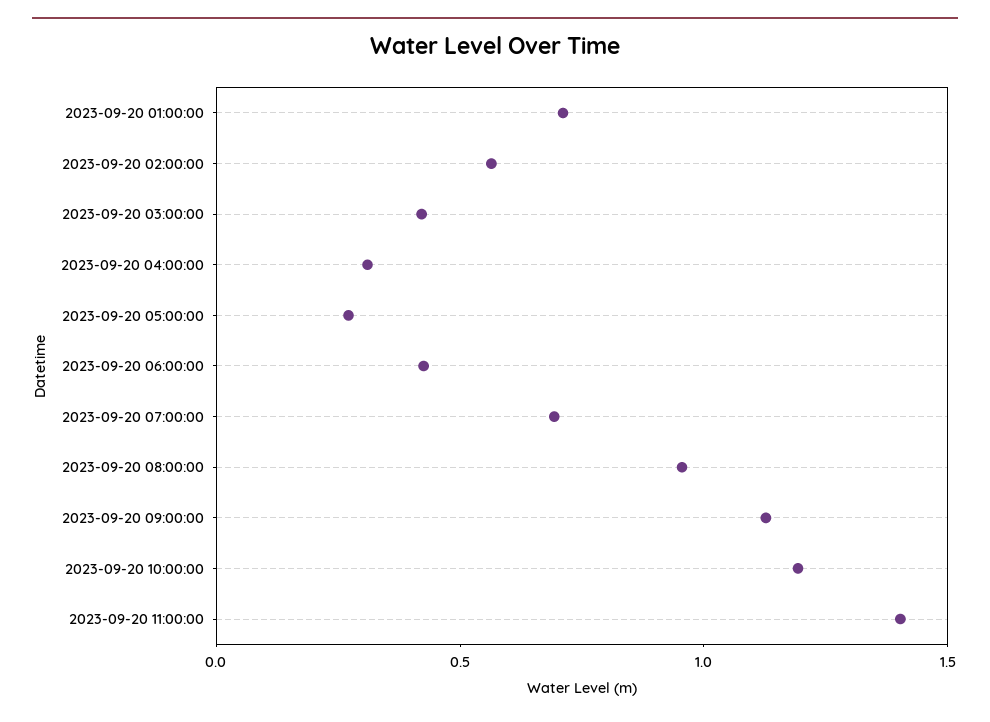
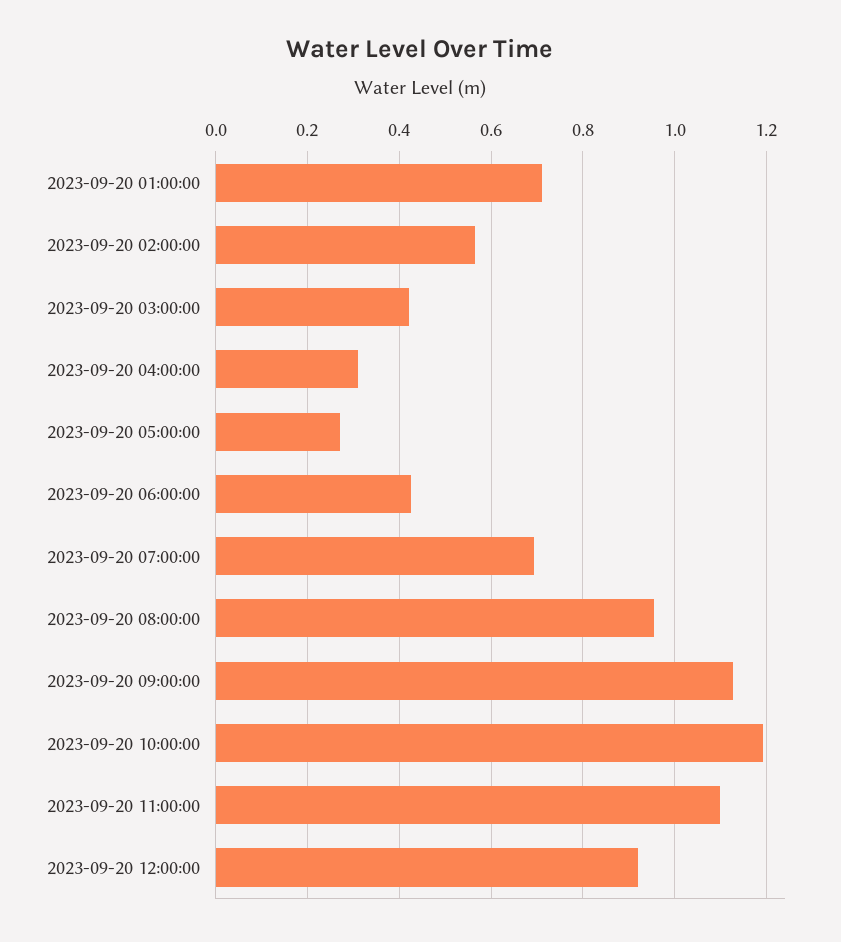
2023-09-20 11:00:00: 1.4 -> 1.1
2023-09-20 12:00:00: none -> 0.92

